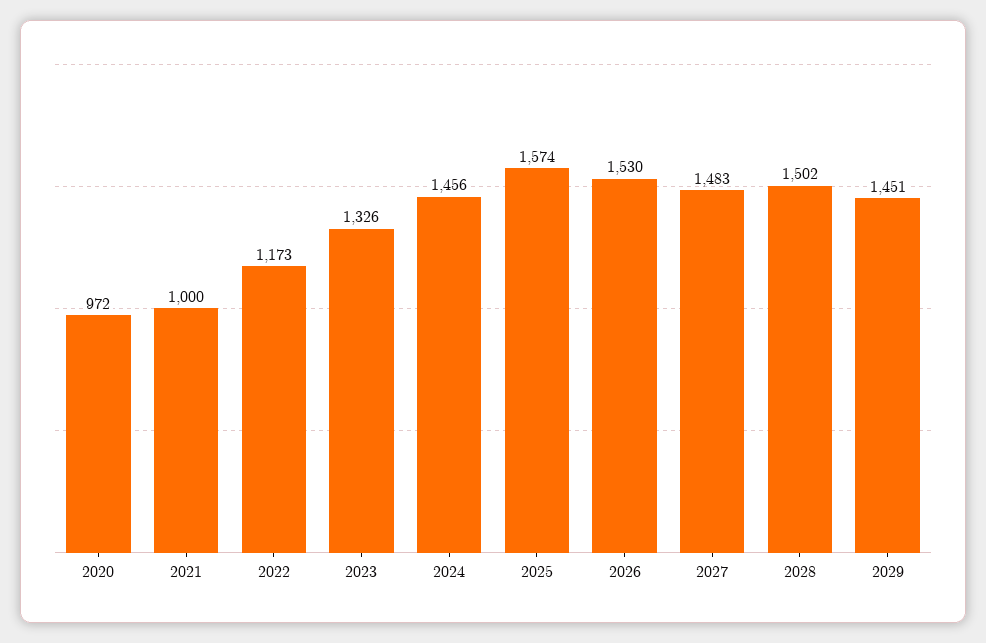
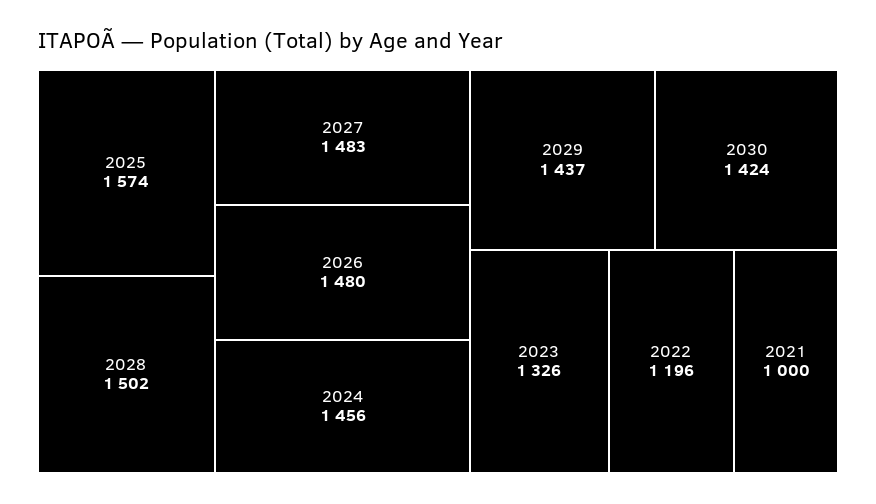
2020: 972 -> none
2022: 1173 -> 1196
2026: 1530 -> 1480
2029: 1451 -> 1437
2030: none -> 1424

